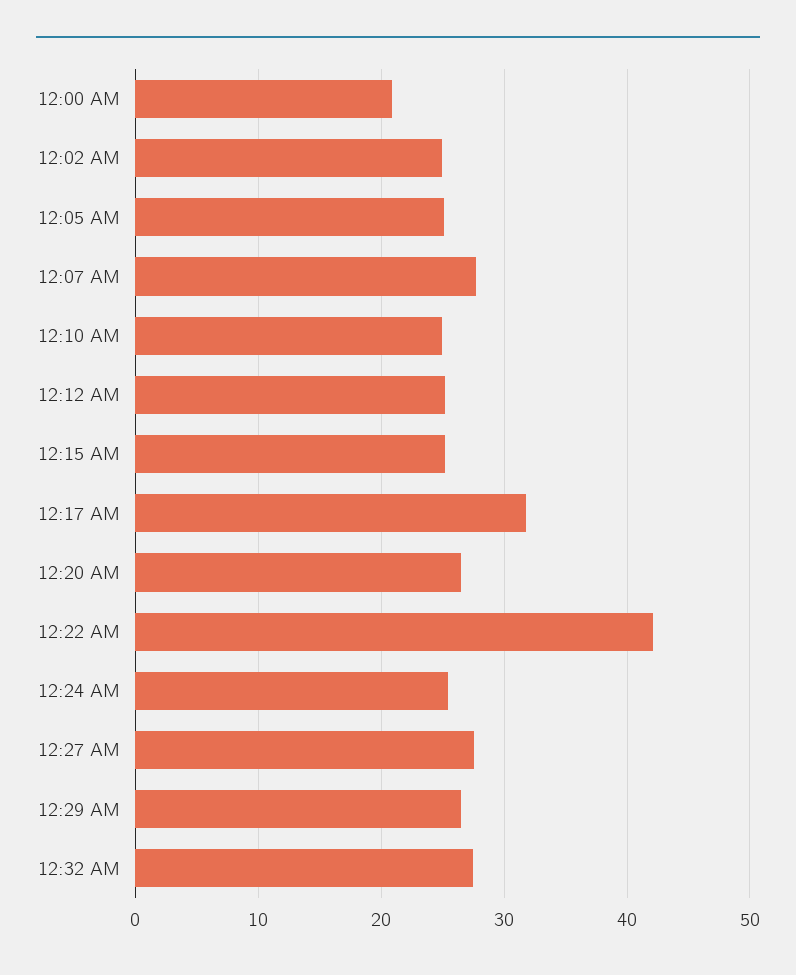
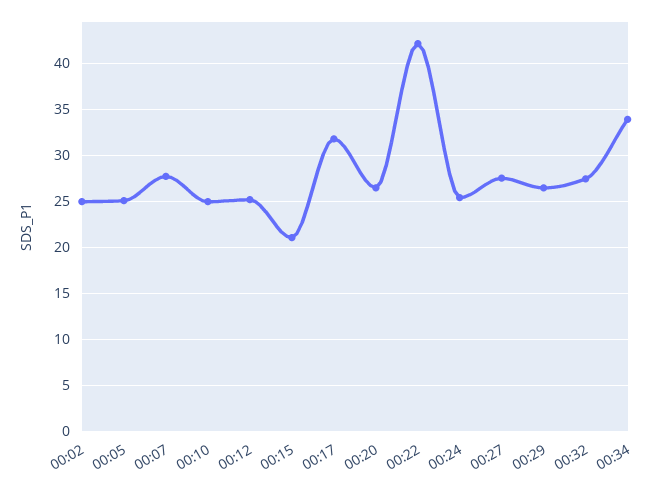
12:00 AM: 21 -> none
12:15 AM: 25 -> 21
00:34: none -> 34

